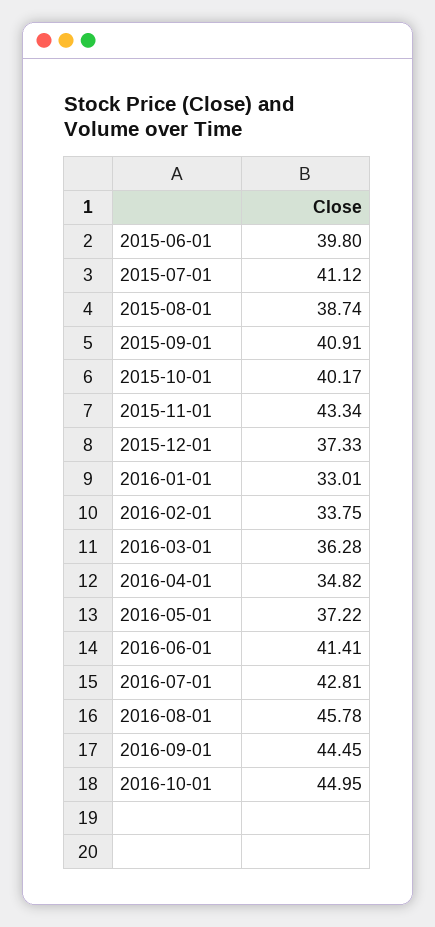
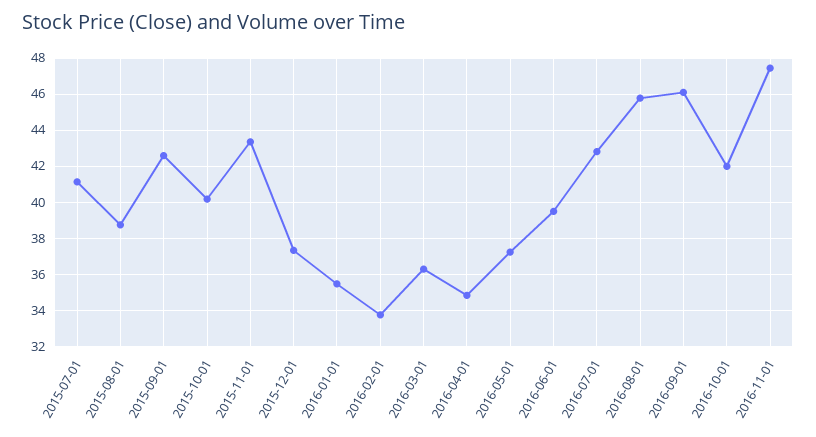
2015-06-01: 39.8 -> none
2015-09-01: 40.91 -> 42.5
2016-01-01: 33.01 -> 35.5
2016-06-01: 41.41 -> 39.5
2016-09-01: 44.45 -> 46
2016-10-01: 44.95 -> 42
2016-11-01: none -> 47.5

